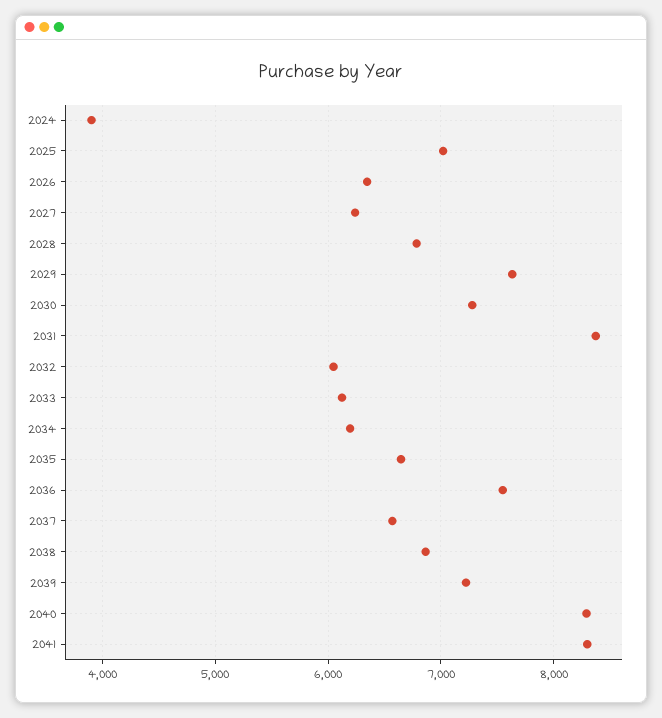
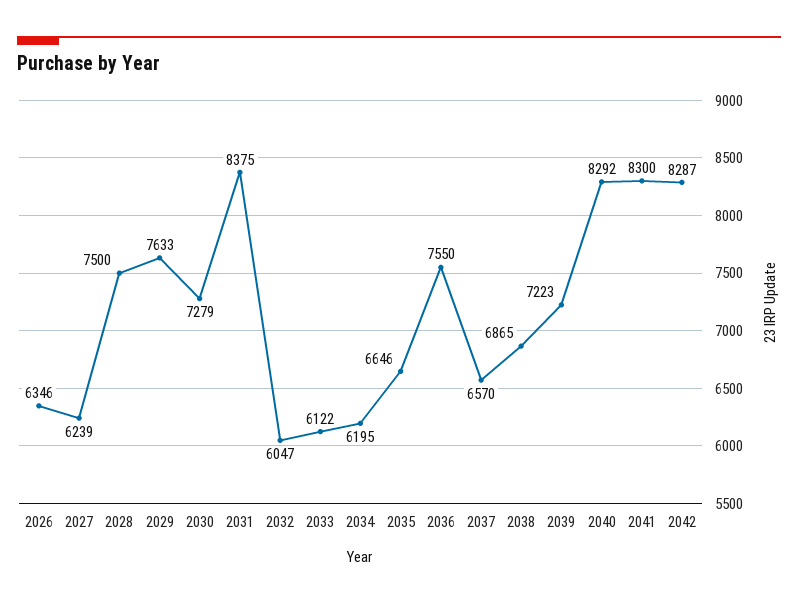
2024: 3900 -> none
2025: 7000 -> none
2028: 6800 -> 7500
2042: none -> 8287

